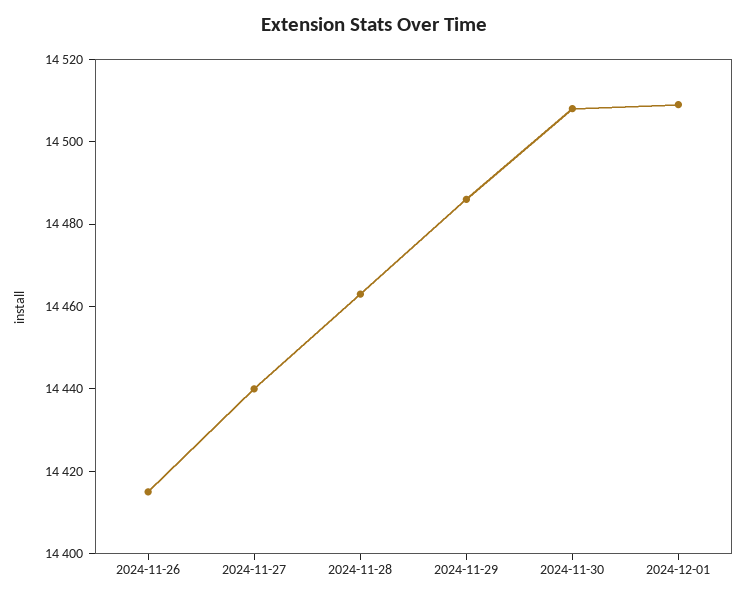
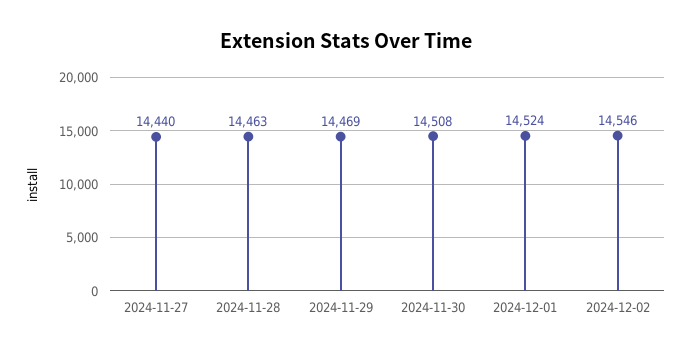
2024-11-26: 14415 -> none
2024-11-29: 14485 -> 14469
2024-12-01: 14510 -> 14524
2024-12-02: none -> 14546

